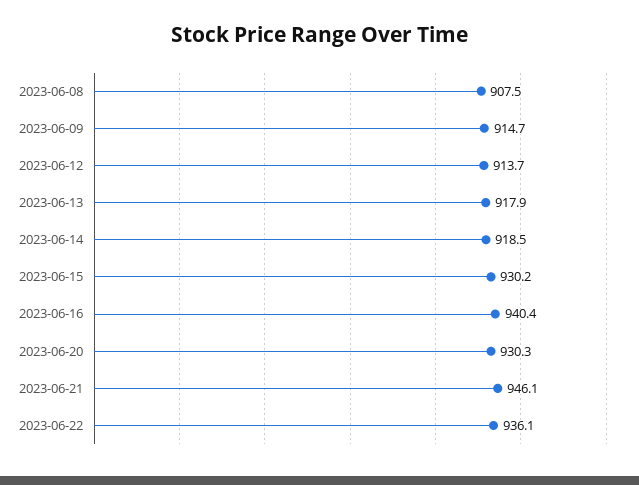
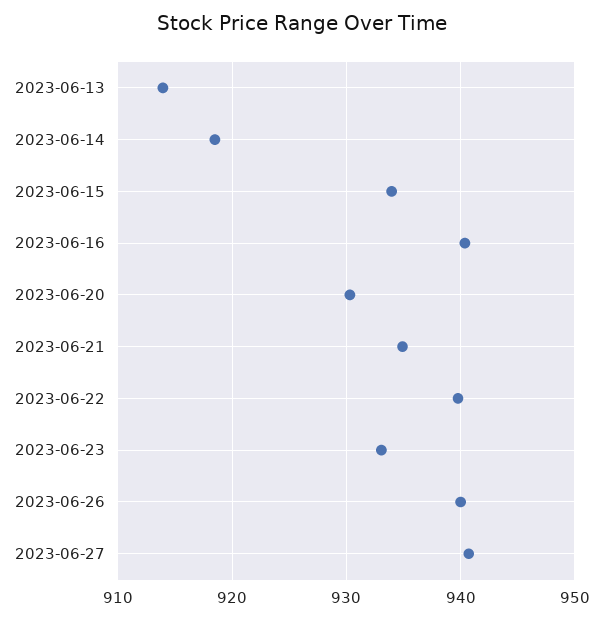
2023-06-08: 907.5 -> none
2023-06-09: 914.7 -> none
2023-06-12: 913.7 -> none
2023-06-13: 917.9 -> 914
2023-06-15: 930.2 -> 934
2023-06-21: 946.1 -> 935
2023-06-22: 936.1 -> 940
2023-06-23: none -> 933
2023-06-26: none -> 940
2023-06-27: none -> 941

